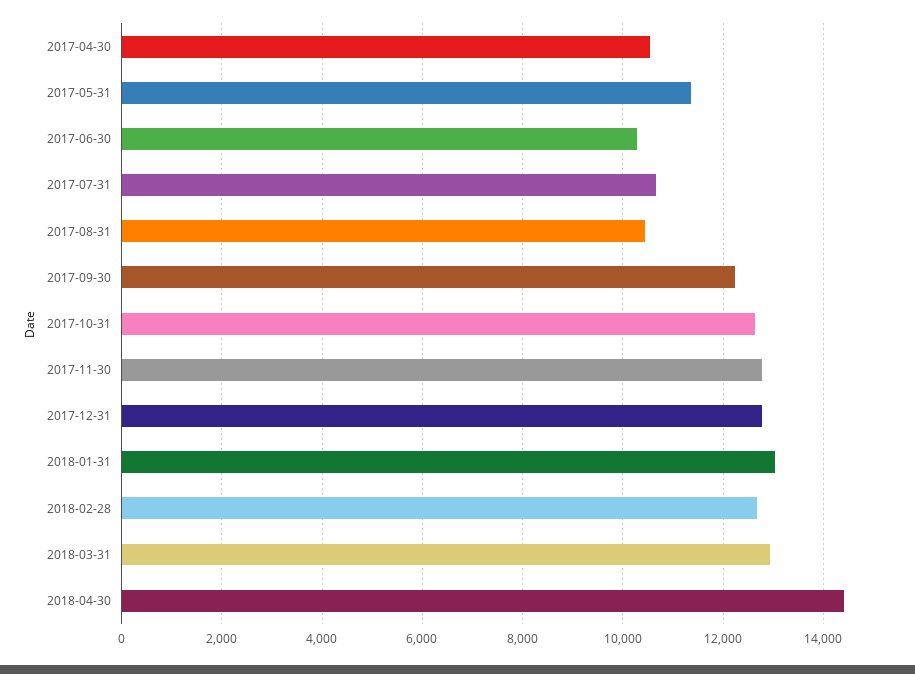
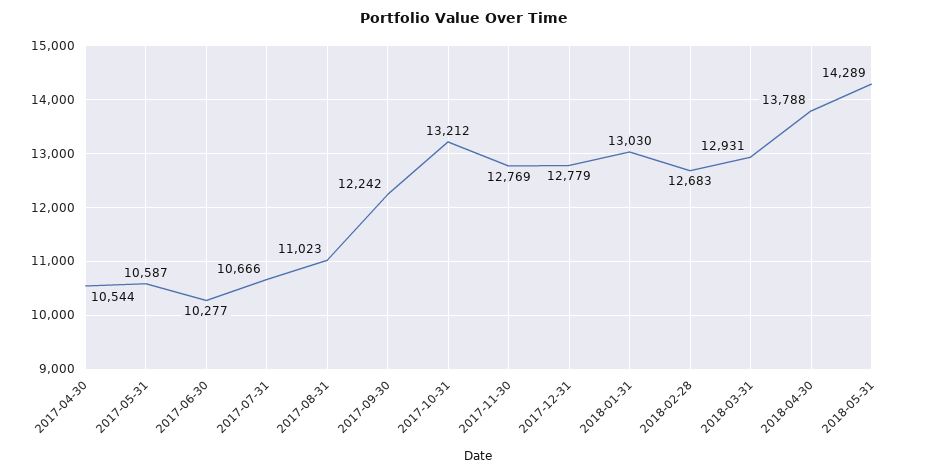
2017-05-31: 11400 -> 10587
2017-08-31: 10400 -> 11023
2017-10-31: 12600 -> 13212
2018-04-30: 14400 -> 13788
2018-05-31: none -> 14289

